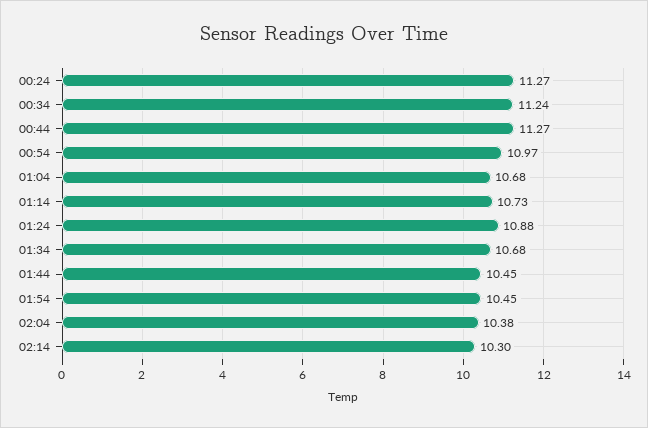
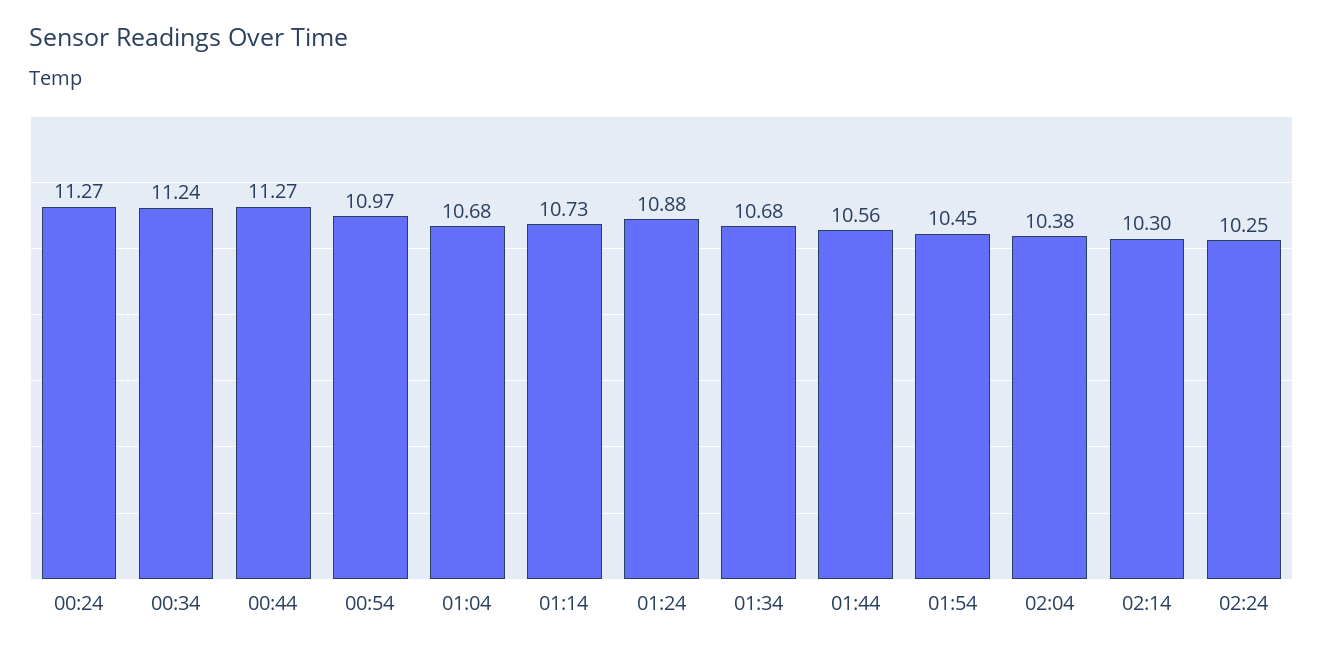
01:44: 10.45 -> 10.56
02:24: none -> 10.25

